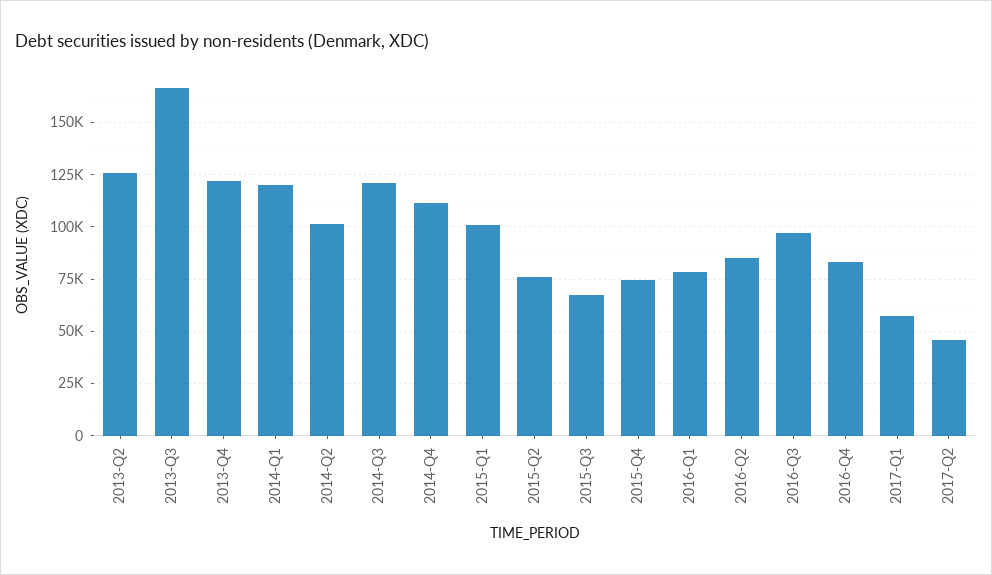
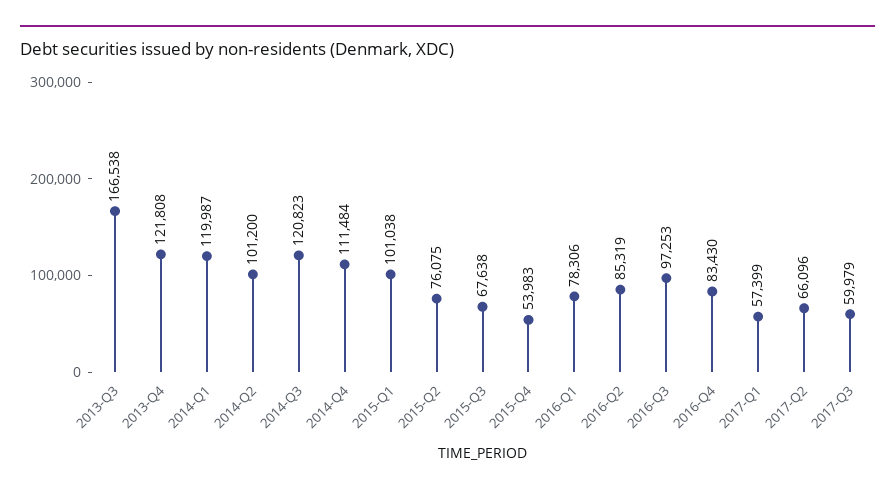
2013-Q2: 125000 -> none
2015-Q4: 75000 -> 53983
2017-Q2: 45000 -> 66096
2017-Q3: none -> 59979

